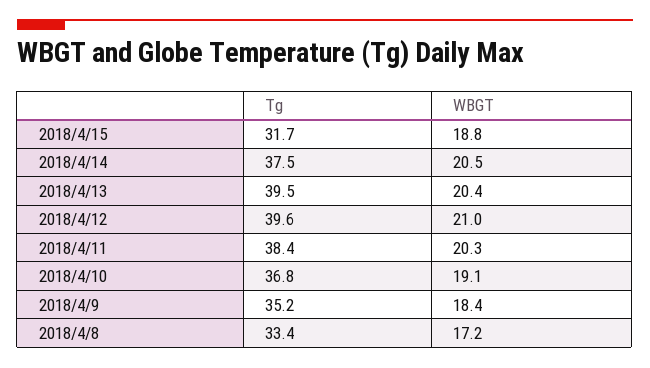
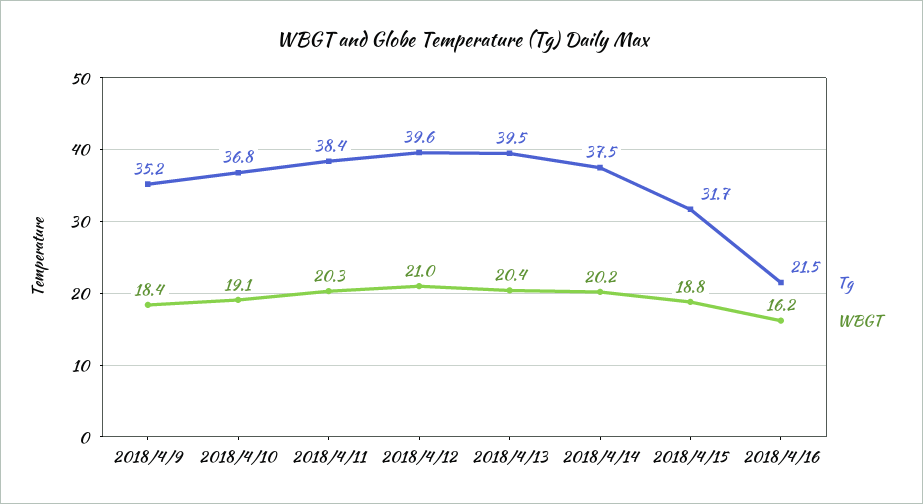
WBGT, 2018/4/14: 20.5 -> 20.2
Tg, 2018/4/8: 33.4 -> none
WBGT, 2018/4/8: 17.2 -> none
Tg, 2018/4/16: none -> 21.5
WBGT, 2018/4/16: none -> 16.2

